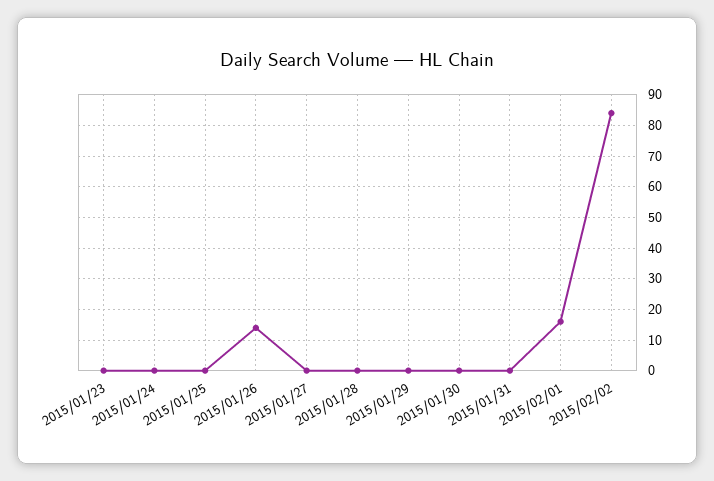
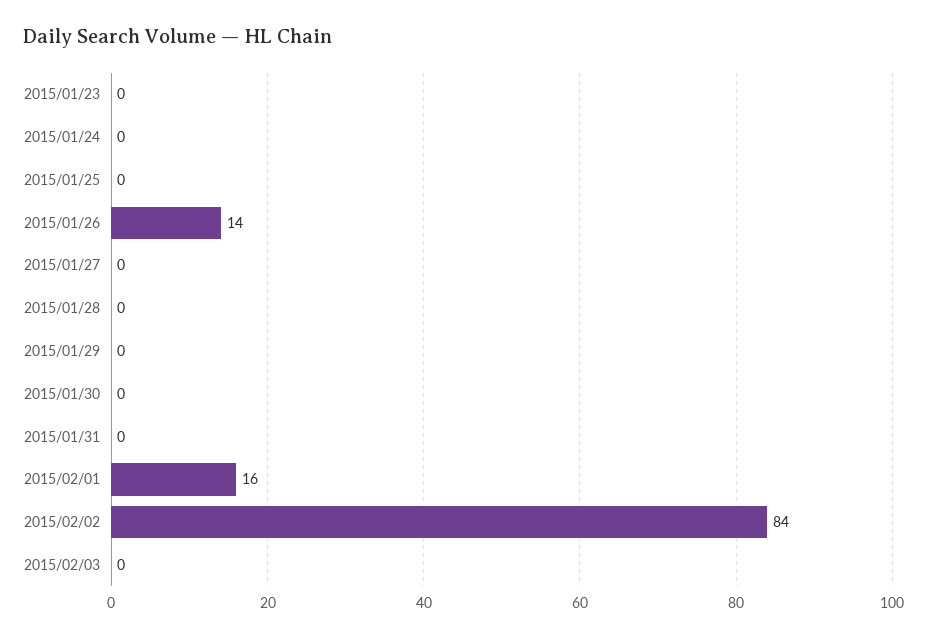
2015/02/03: none -> 0

